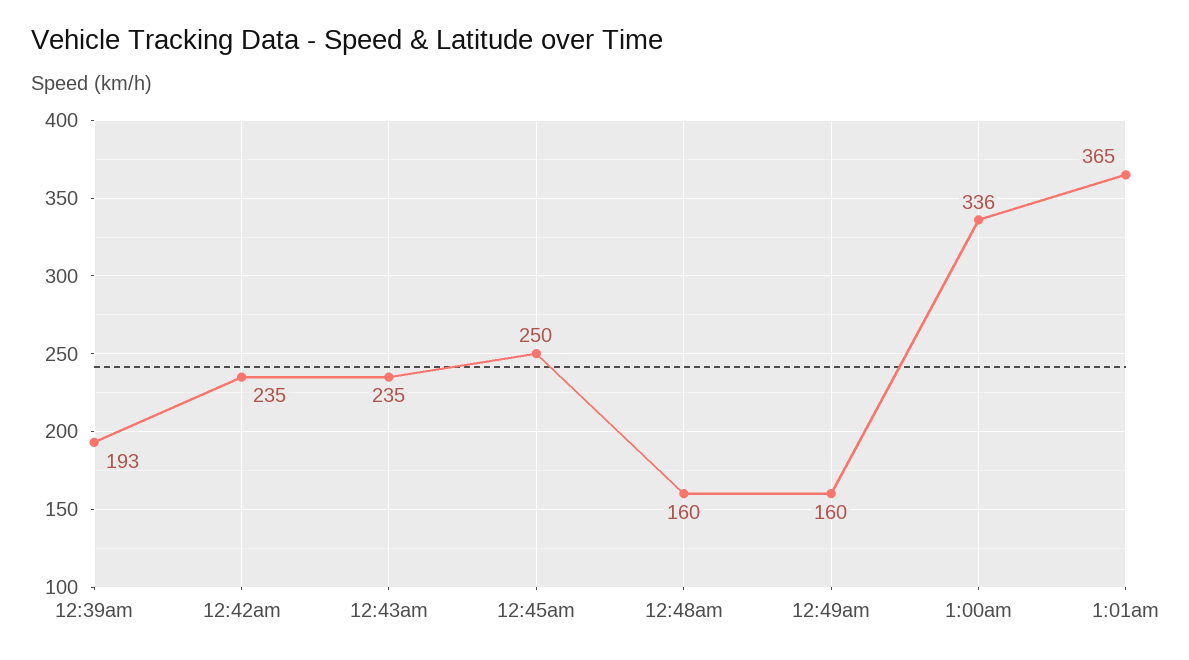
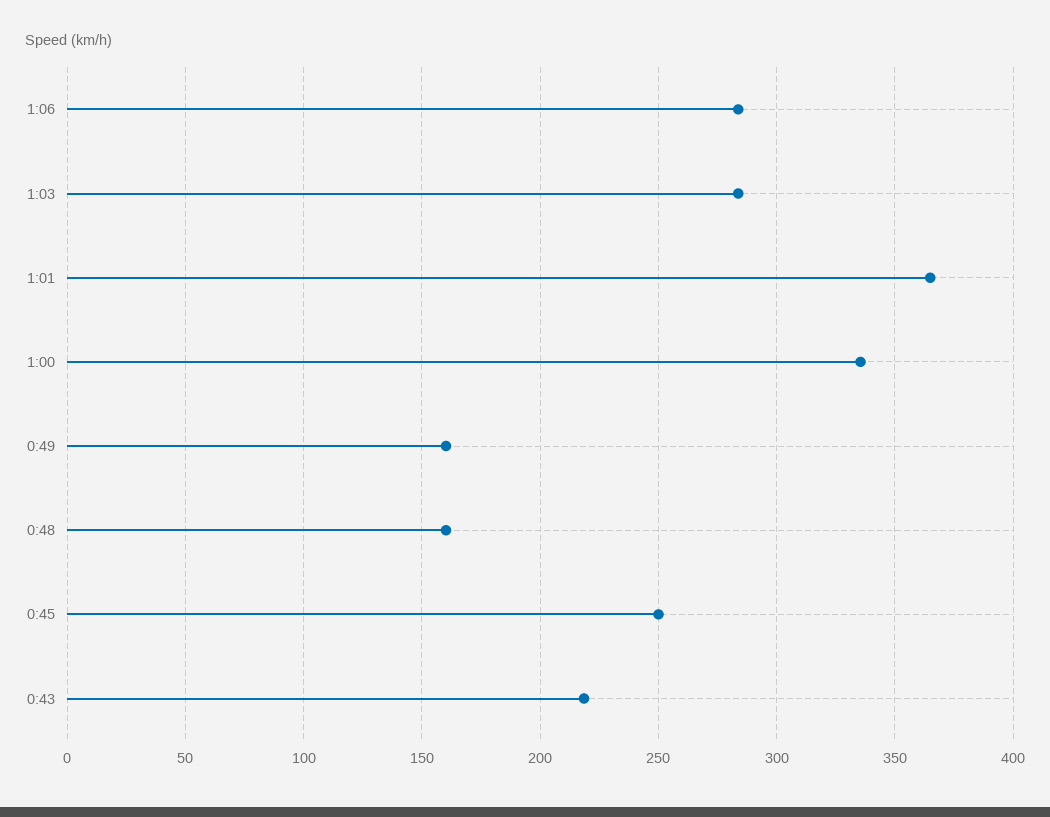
12:39am: 193 -> none
12:42am: 235 -> none
12:43am: 235 -> 220
1:06: none -> 285
1:03: none -> 285

